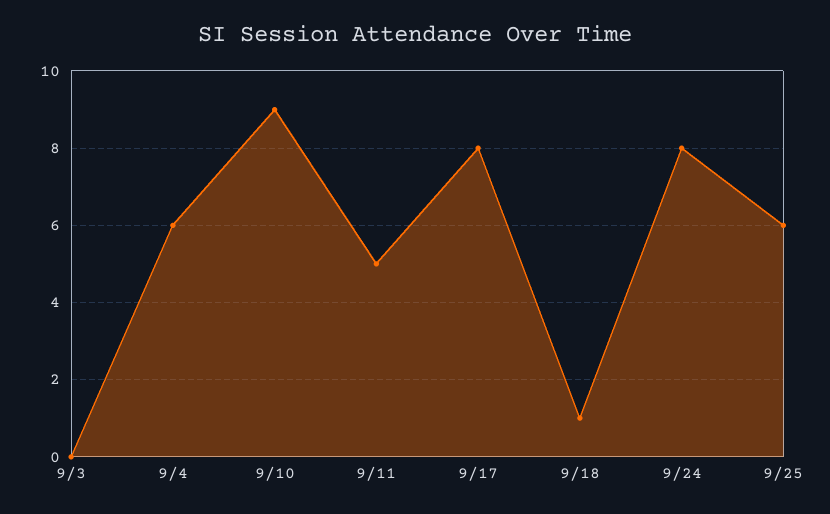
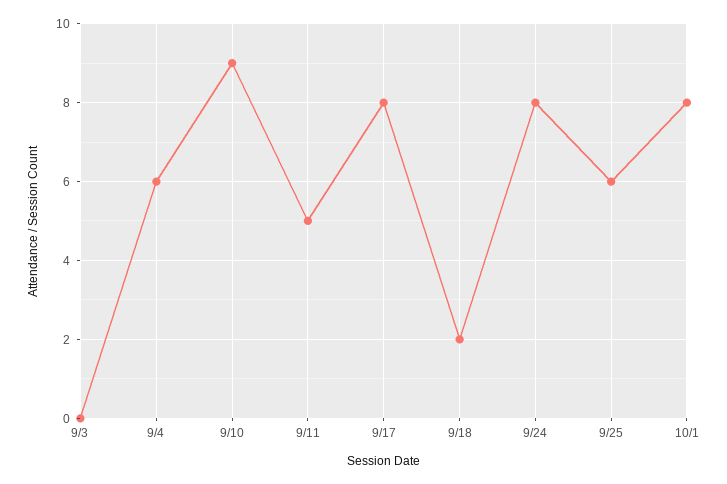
9/18: 1 -> 2
10/1: none -> 8

